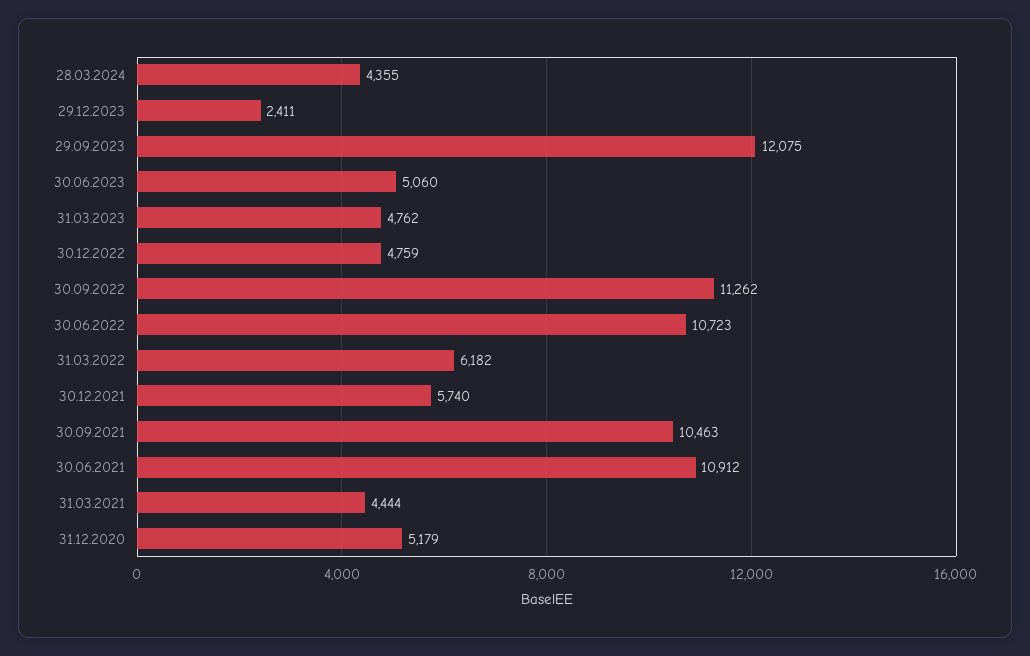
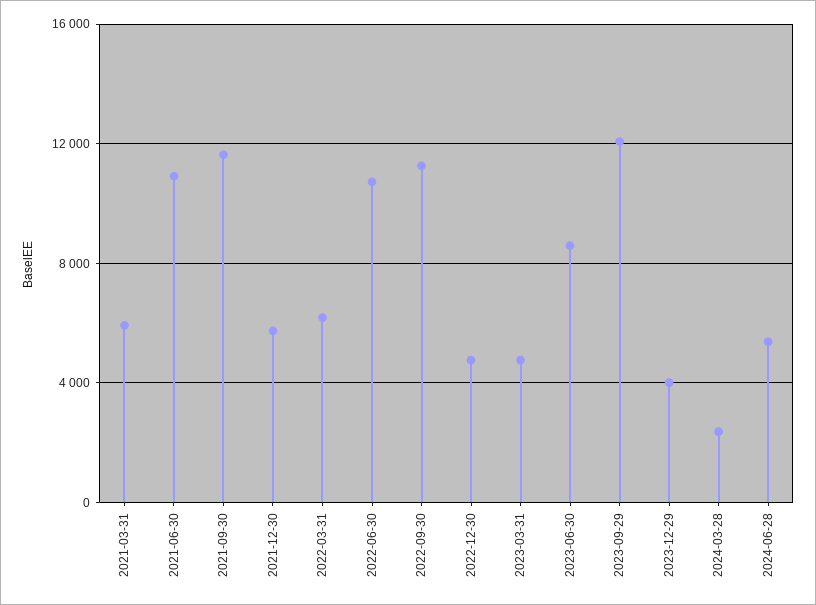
28.03.2024: 4355 -> 2500
29.12.2023: 2411 -> 4000
30.06.2023: 5060 -> 8500
30.09.2021: 10463 -> 11500
31.03.2021: 4444 -> 6000
31.12.2020: 5179 -> none
2024-06-28: none -> 5500

